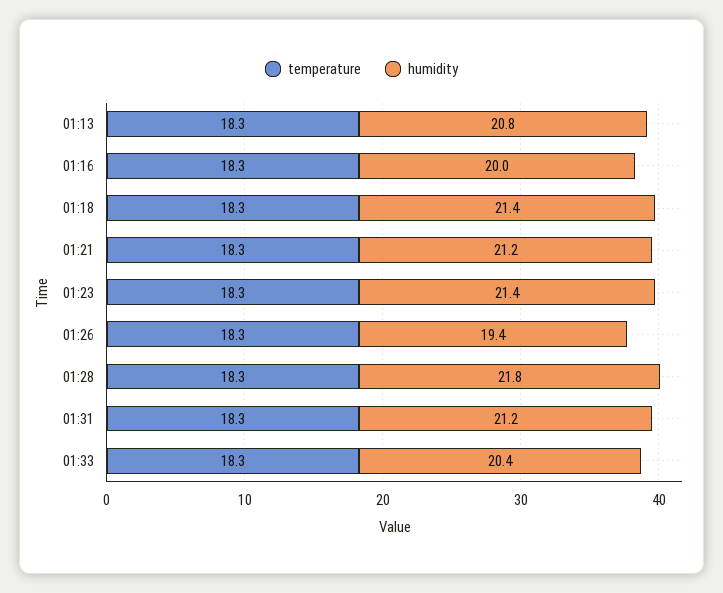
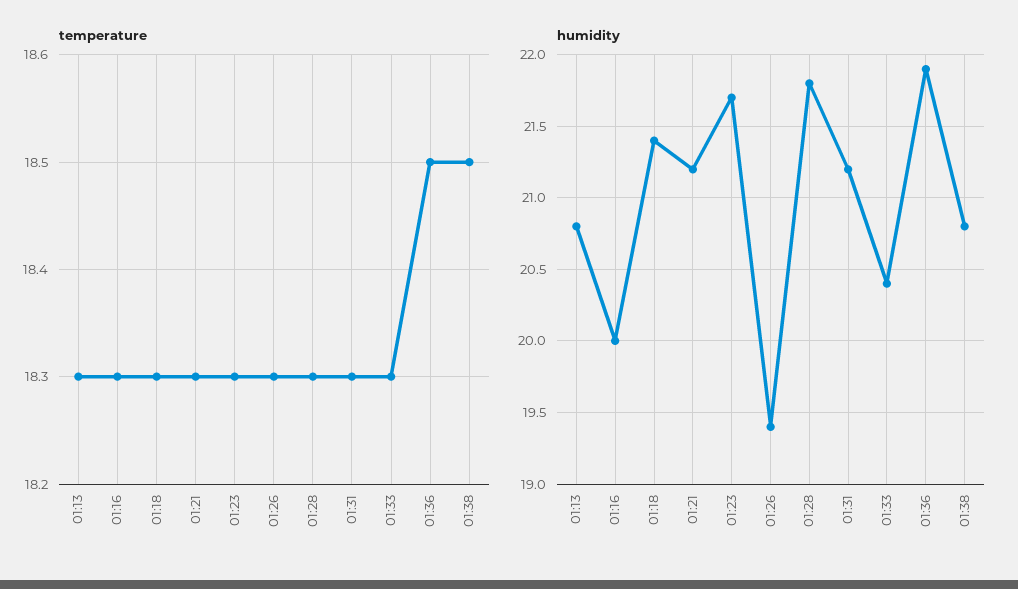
humidity, 01:23: 21.4 -> 21.7
temperature, 01:36: none -> 18.5
temperature, 01:38: none -> 18.5
humidity, 01:36: none -> 21.9
humidity, 01:38: none -> 20.8

